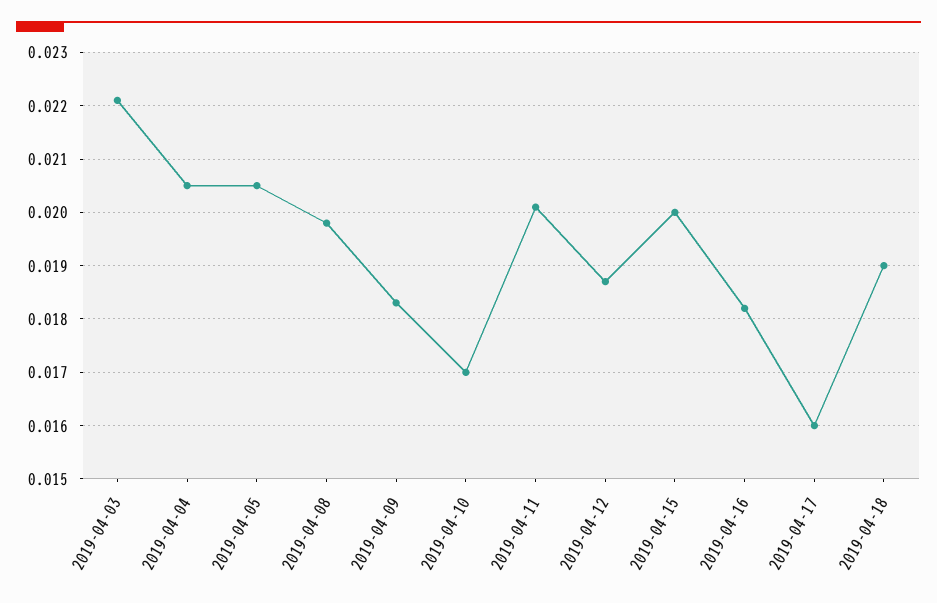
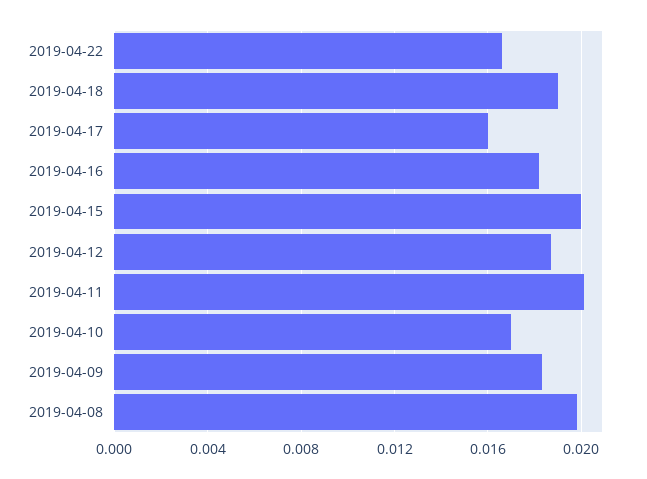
2019-04-03: 0.022 -> none
2019-04-04: 0.0205 -> none
2019-04-05: 0.0205 -> none
2019-04-22: none -> 0.0165

